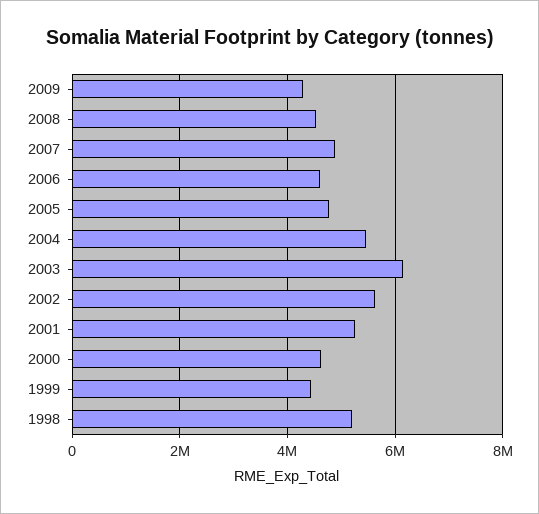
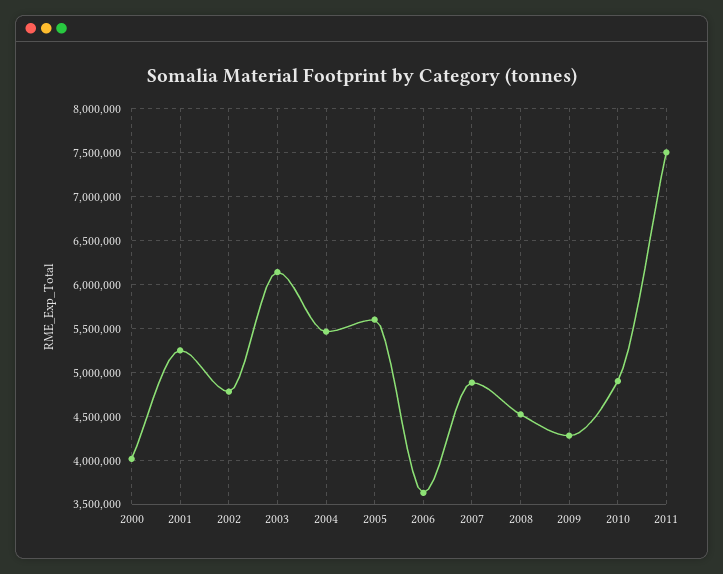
2006: 4600000 -> 3600000
2005: 4800000 -> 5600000
2002: 5600000 -> 4800000
2000: 4600000 -> 4000000
1999: 4400000 -> none
1998: 5200000 -> none
2010: none -> 4900000
2011: none -> 7500000

